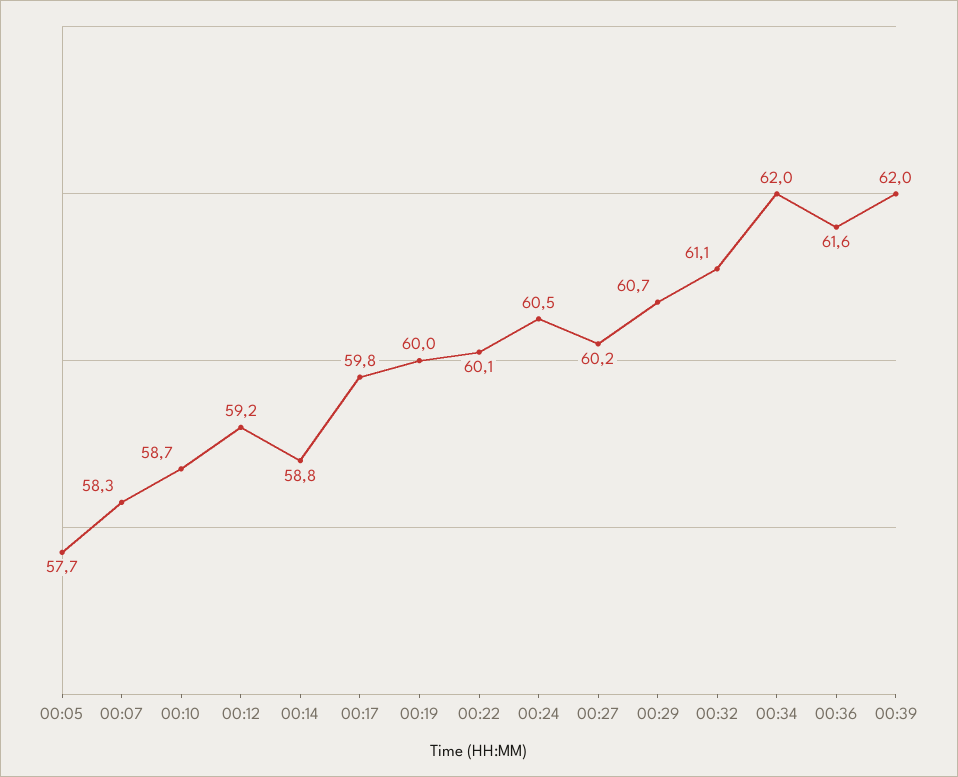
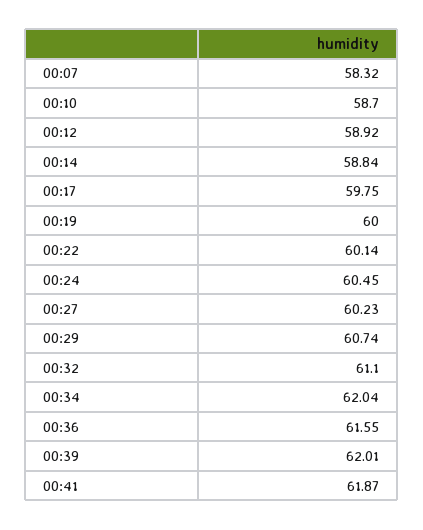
00:05: 57.7 -> none
00:12: 59.2 -> 58.92
00:41: none -> 61.87

